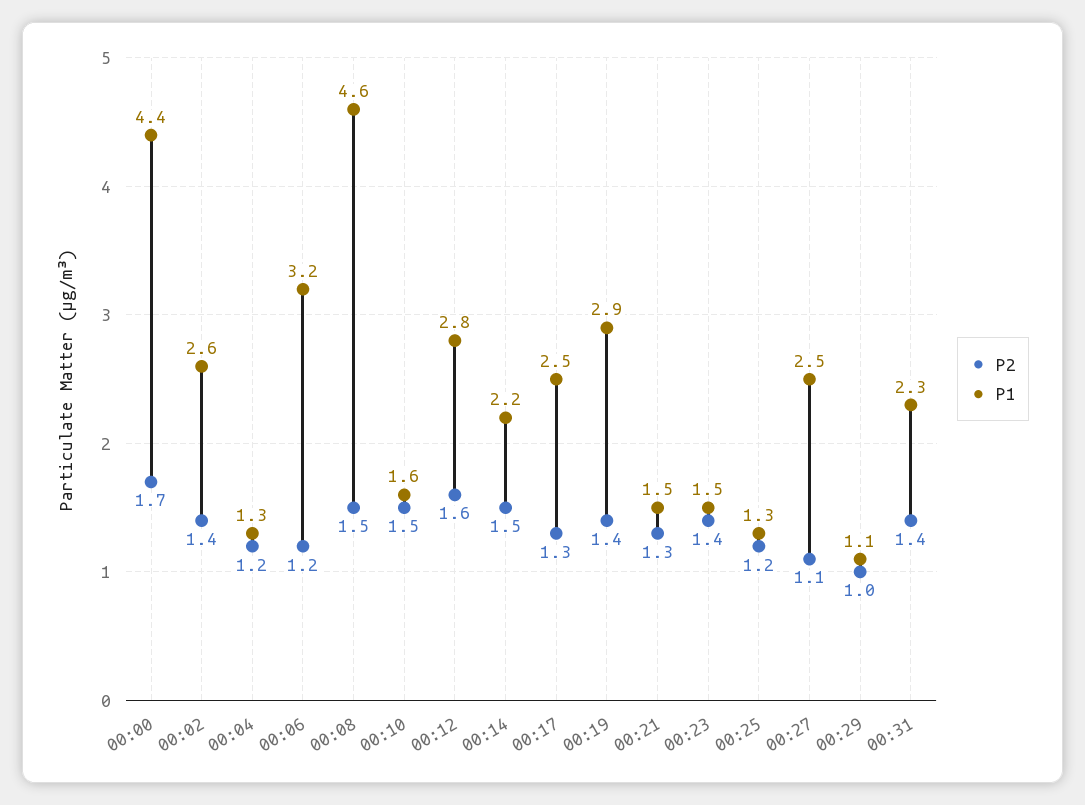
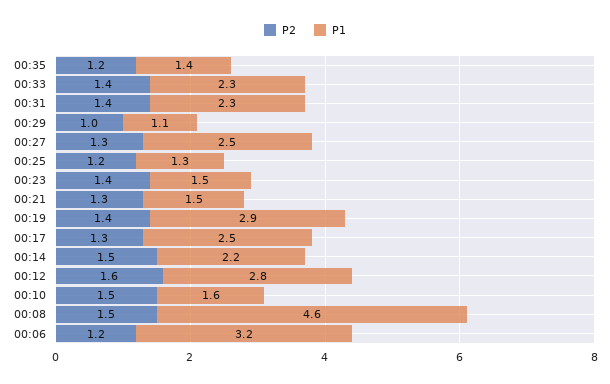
P2, 00:00: 1.7 -> none
P1, 00:00: 4.4 -> none
P2, 00:02: 1.4 -> none
P1, 00:02: 2.6 -> none
P2, 00:04: 1.2 -> none
P1, 00:04: 1.3 -> none
P2, 00:27: 1.1 -> 1.3
P2, 00:35: none -> 1.2
P1, 00:35: none -> 1.4
P2, 00:33: none -> 1.4
P1, 00:33: none -> 2.3

